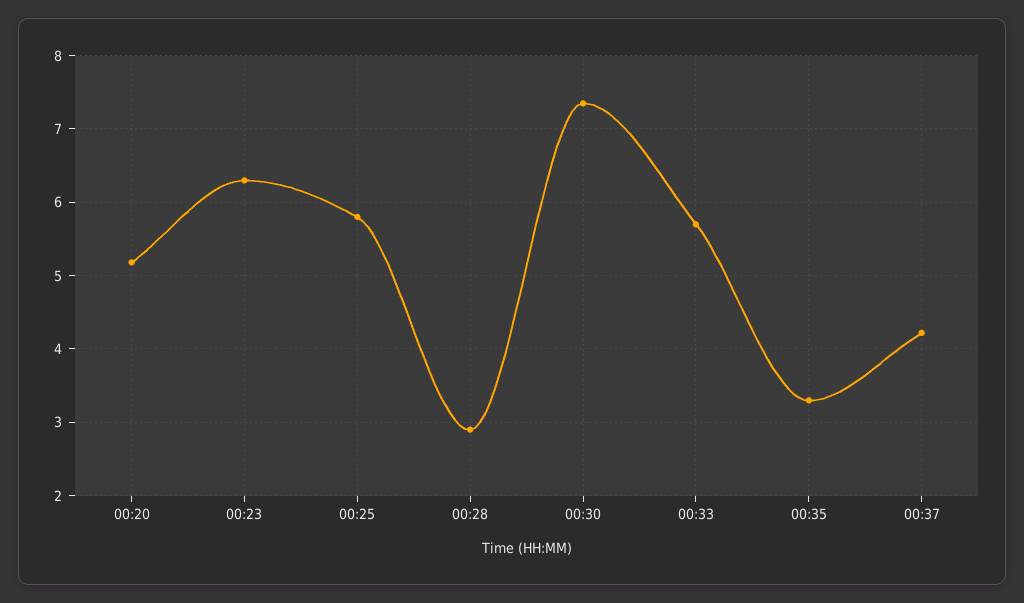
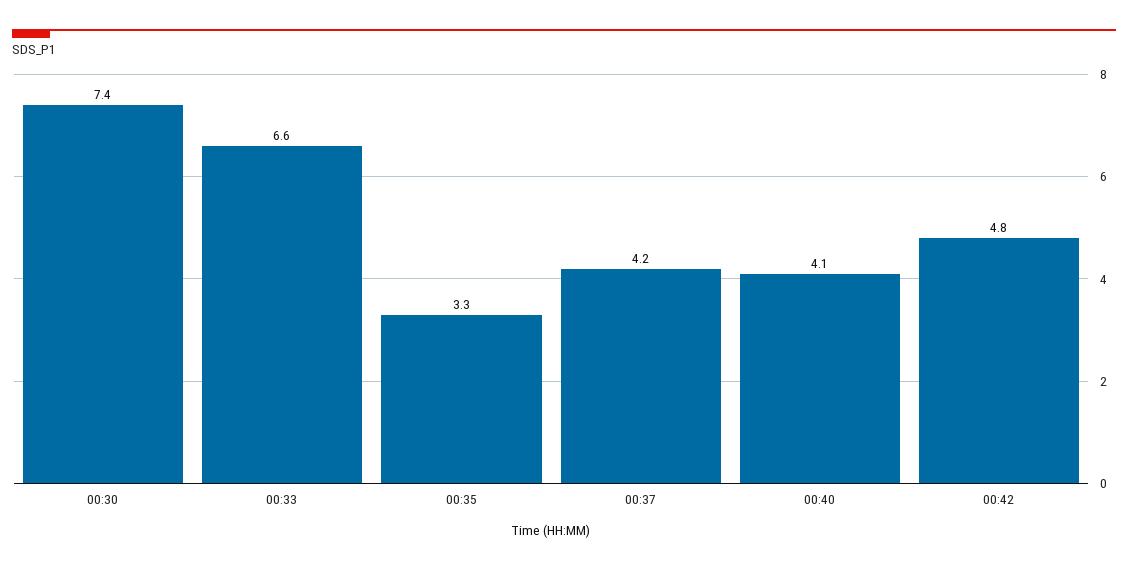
00:20: 5.2 -> none
00:23: 6.3 -> none
00:25: 5.8 -> none
00:28: 2.9 -> none
00:33: 5.7 -> 6.6
00:40: none -> 4.1
00:42: none -> 4.8

